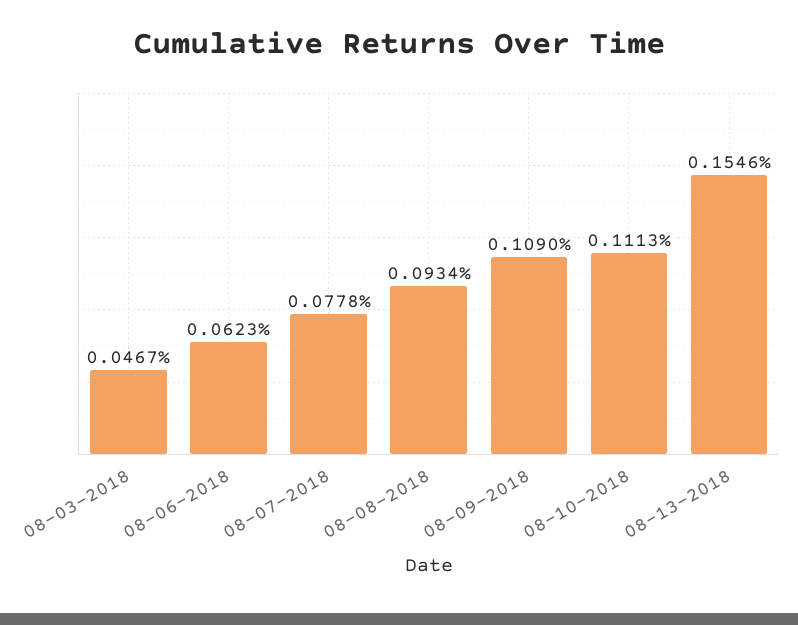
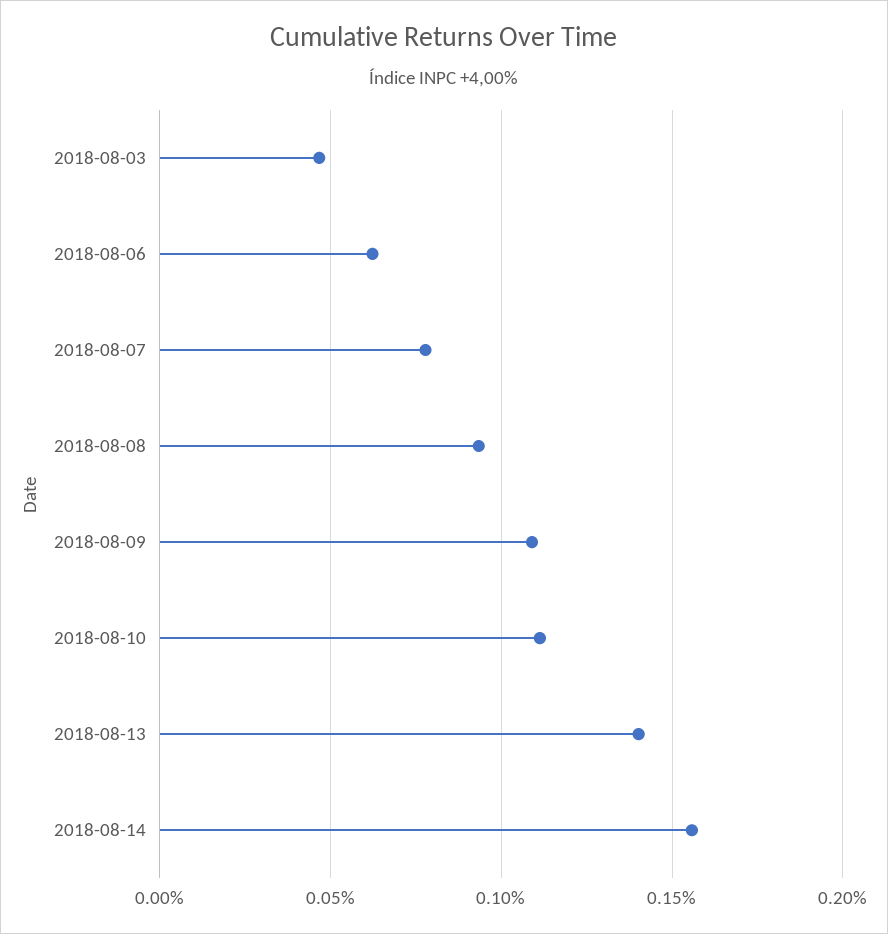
08-13-2018: 0.1546 -> 0.14
2018-08-14: none -> 0.155

